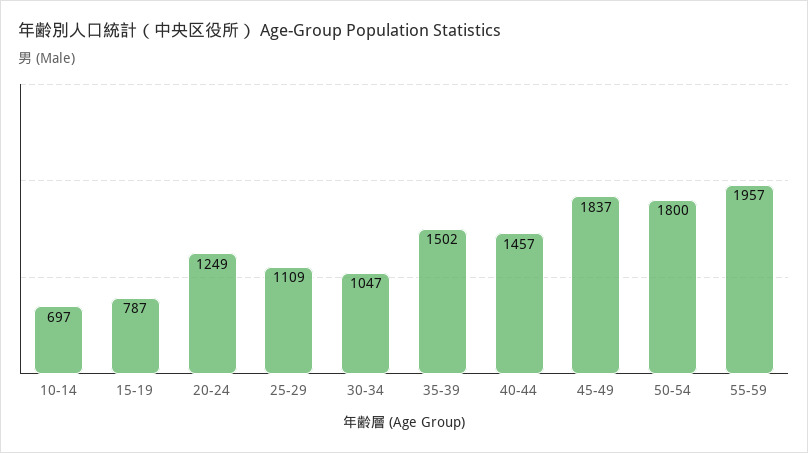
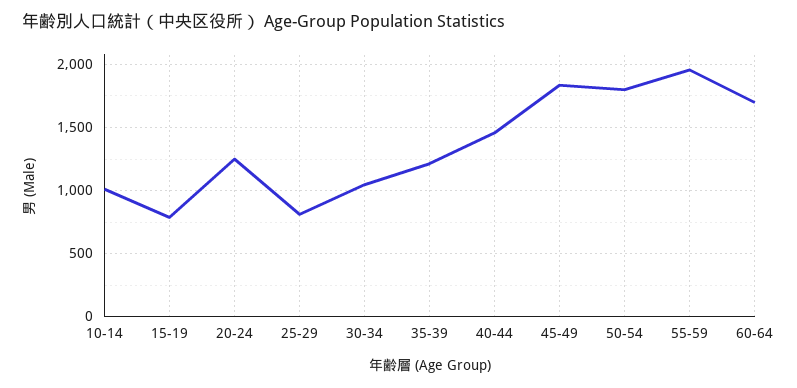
10-14: 697 -> 1000
25-29: 1109 -> 800
35-39: 1502 -> 1200
60-64: none -> 1700

